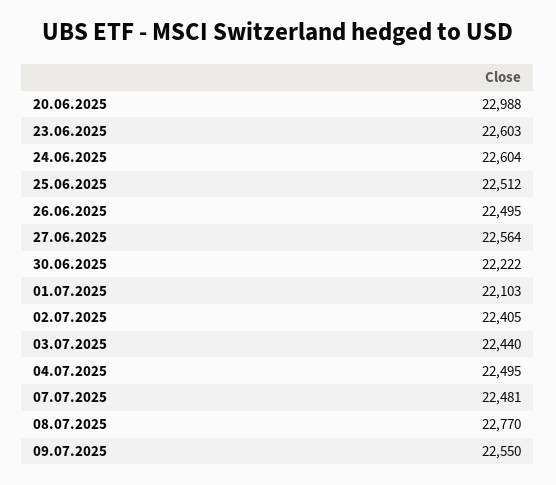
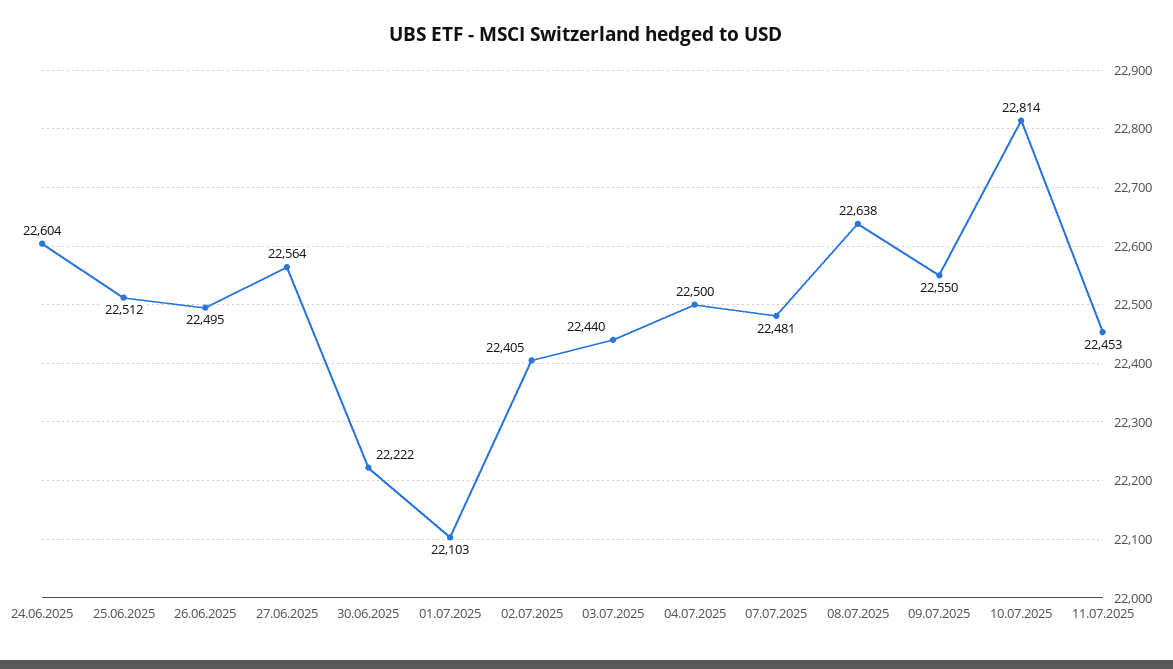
20.06.2025: 22988 -> none
23.06.2025: 22603 -> none
04.07.2025: 22495 -> 22500
08.07.2025: 22770 -> 22638
10.07.2025: none -> 22814
11.07.2025: none -> 22453

